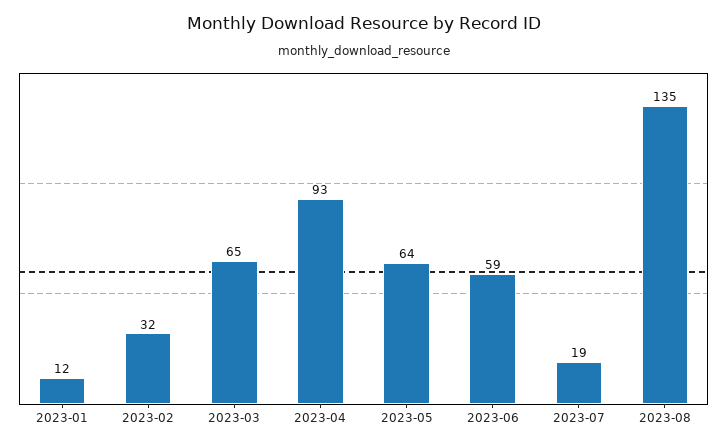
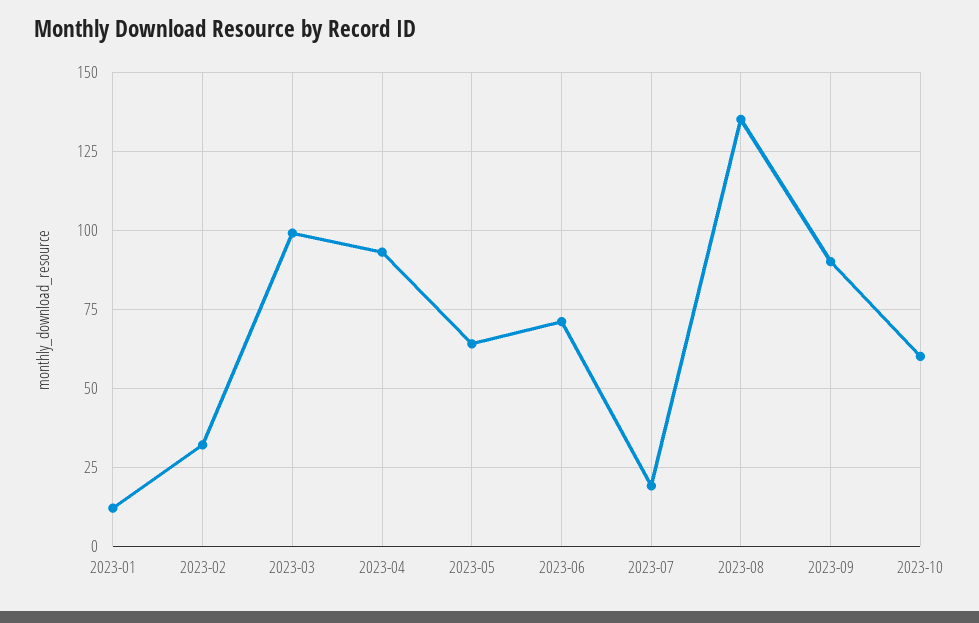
2023-03: 65 -> 100
2023-06: 59 -> 70
2023-09: none -> 90
2023-10: none -> 60

